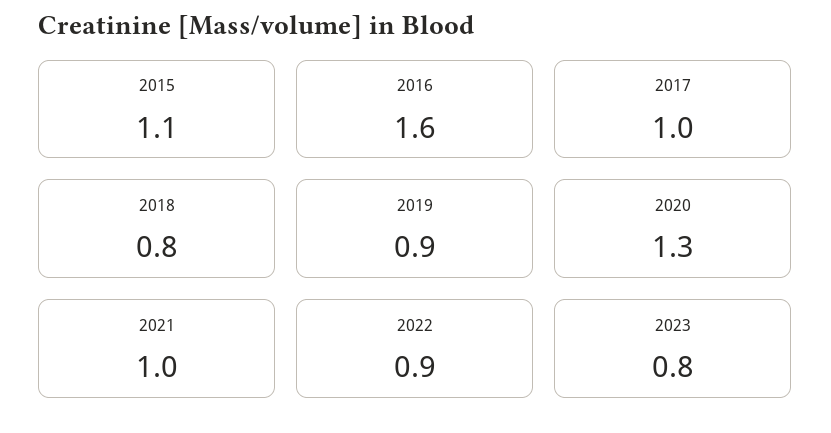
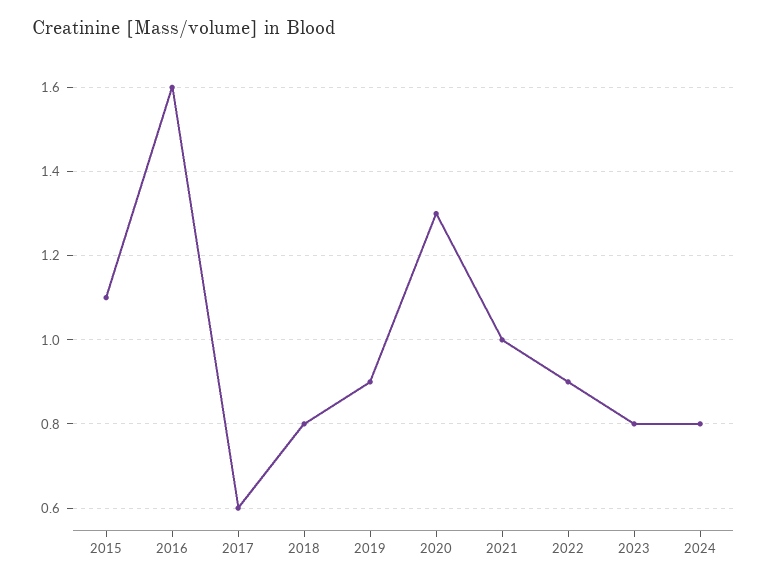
2017: 1 -> 0.6
2024: none -> 0.8

